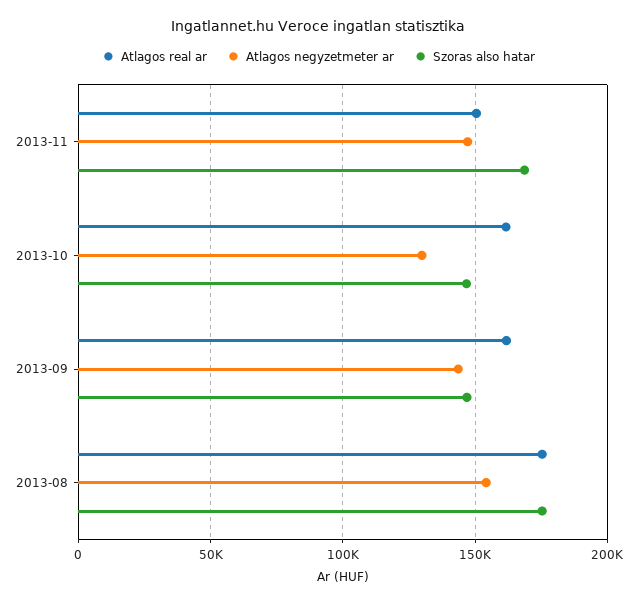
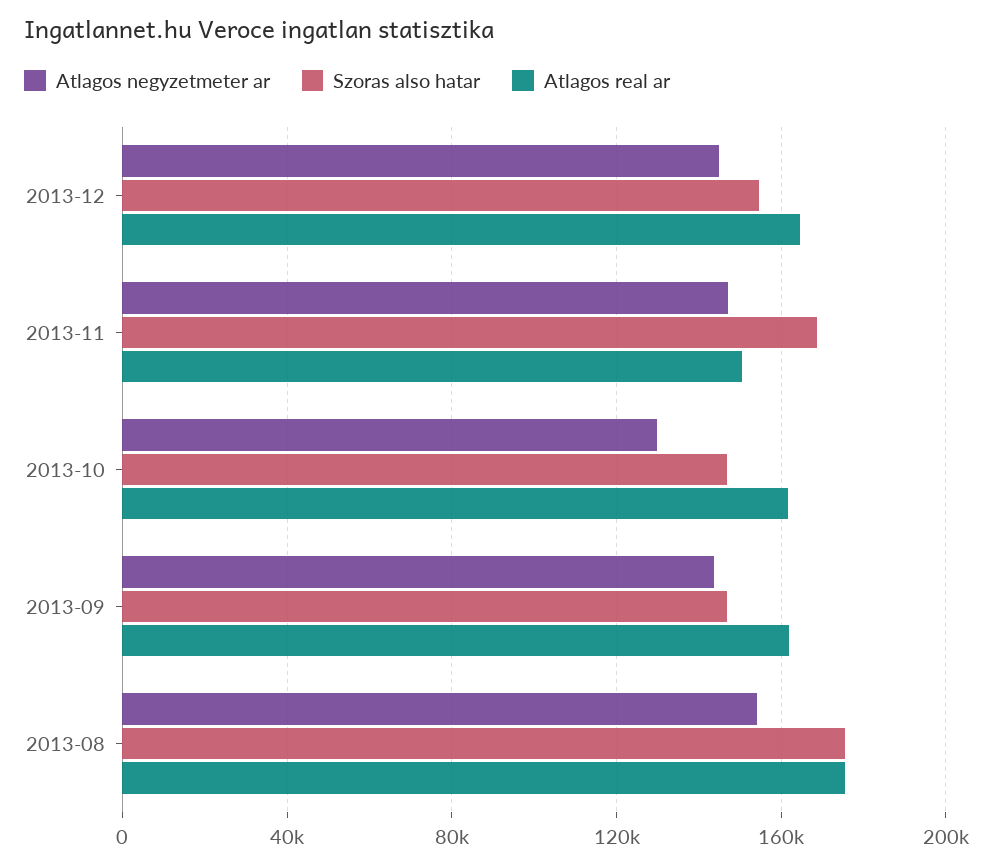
Atlagos negyzetmeter ar, 2013-12: none -> 145000
Szoras also hatar, 2013-12: none -> 155000
Atlagos real ar, 2013-12: none -> 165000

